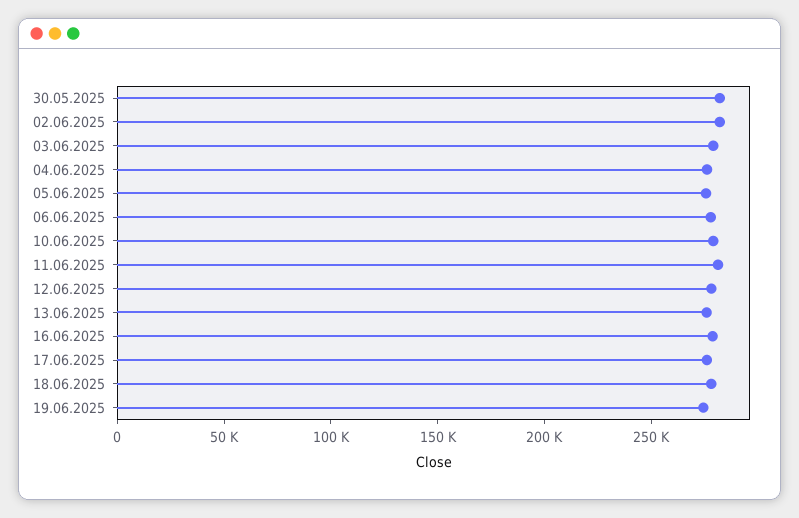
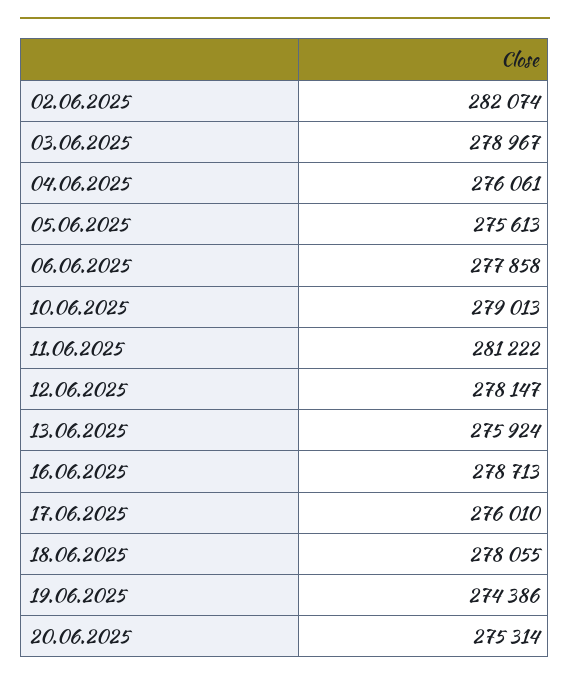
30.05.2025: 280000 -> none
20.06.2025: none -> 275314

